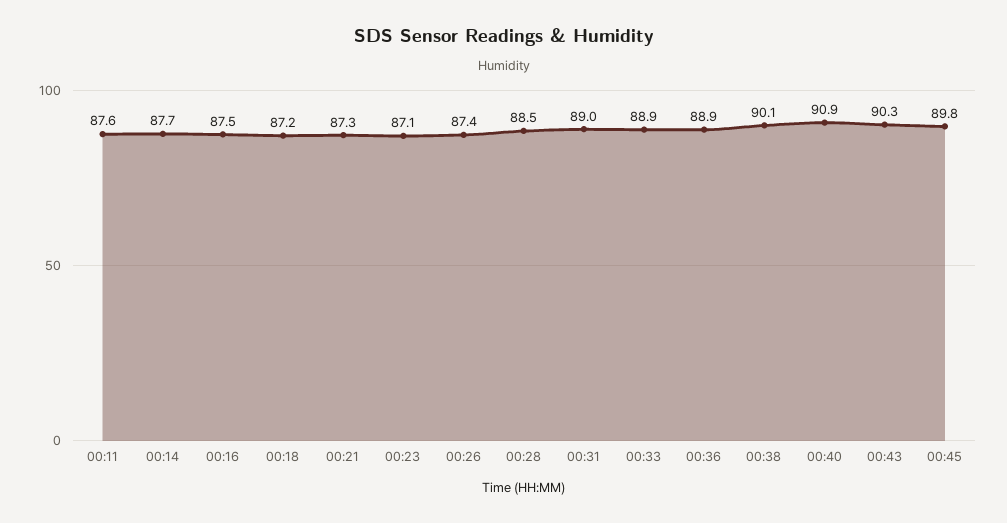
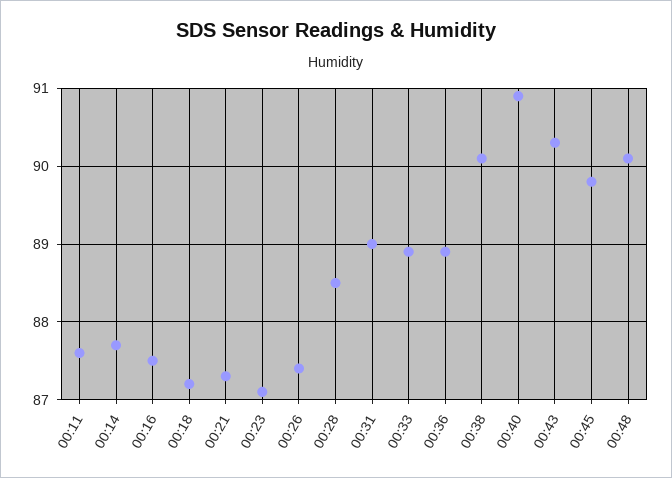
00:48: none -> 90.1

